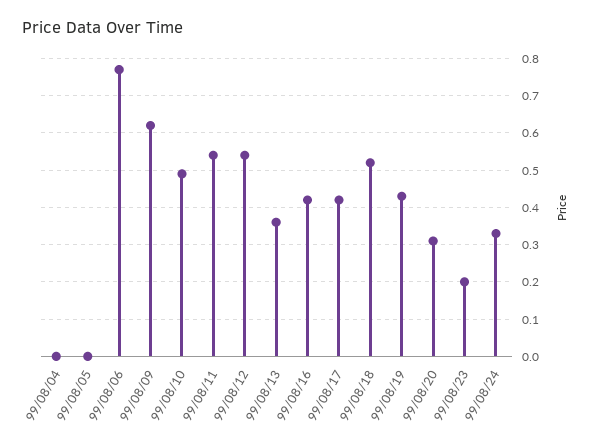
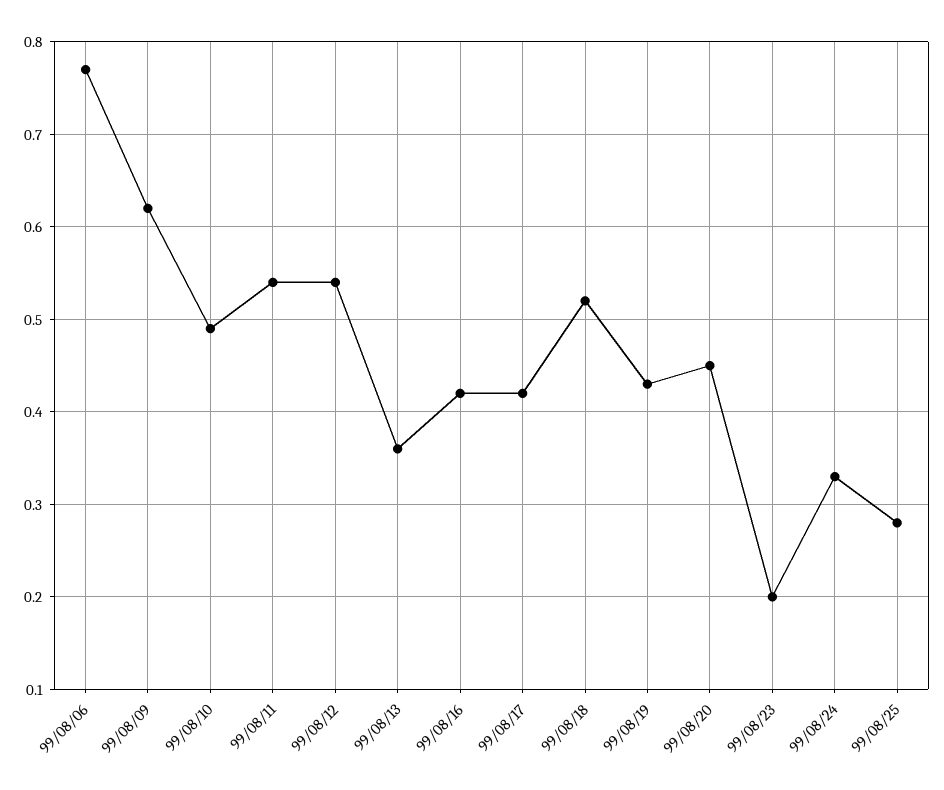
99/08/04: 0 -> none
99/08/05: 0 -> none
99/08/20: 0.3 -> 0.45
99/08/25: none -> 0.28

